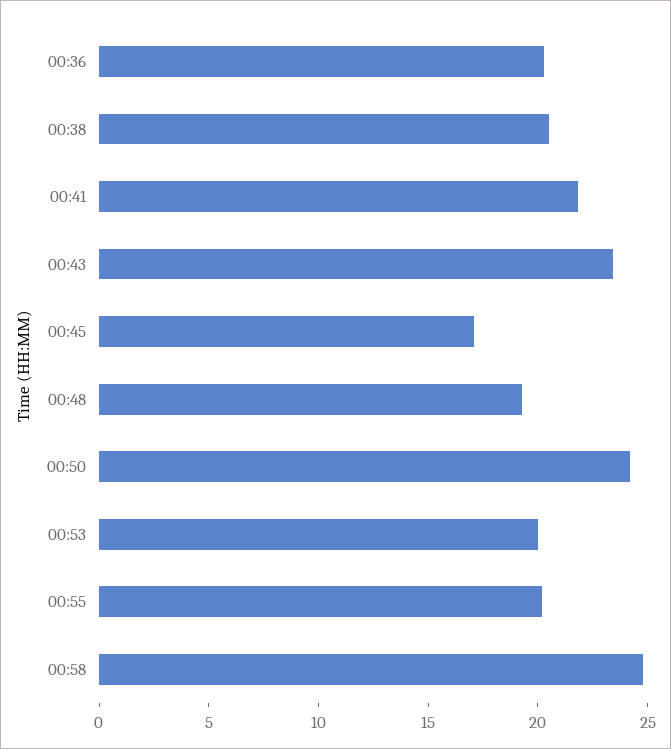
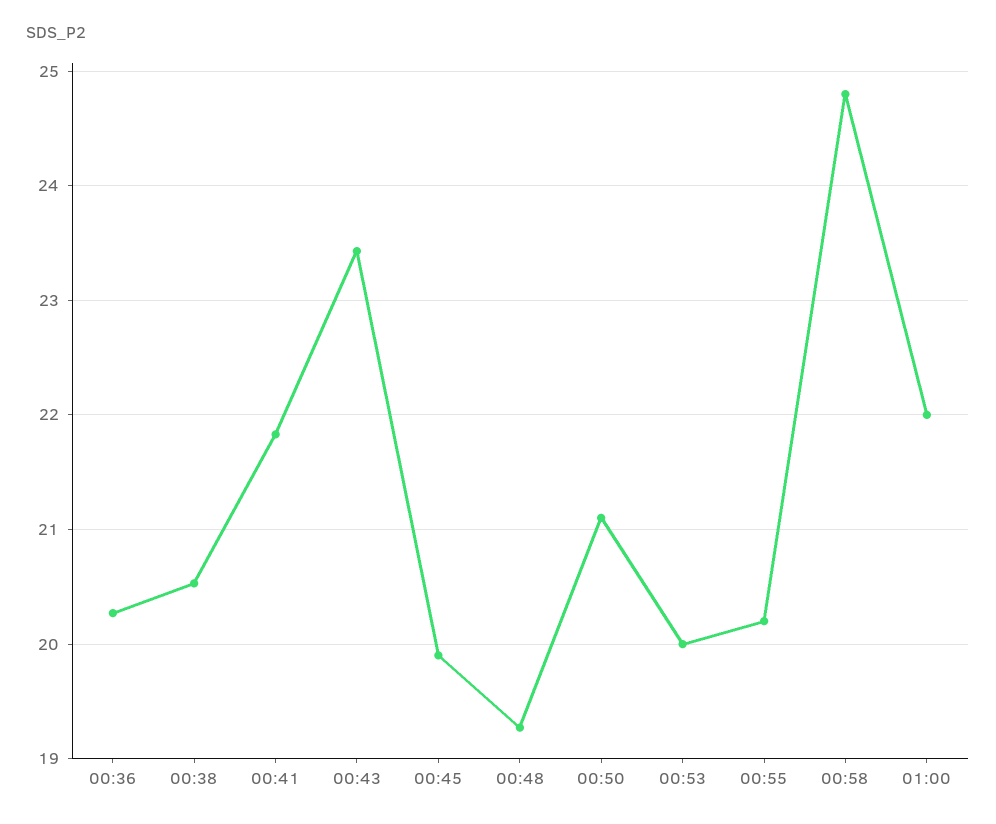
00:45: 17 -> 19.9
00:50: 24 -> 21.1
01:00: none -> 22

